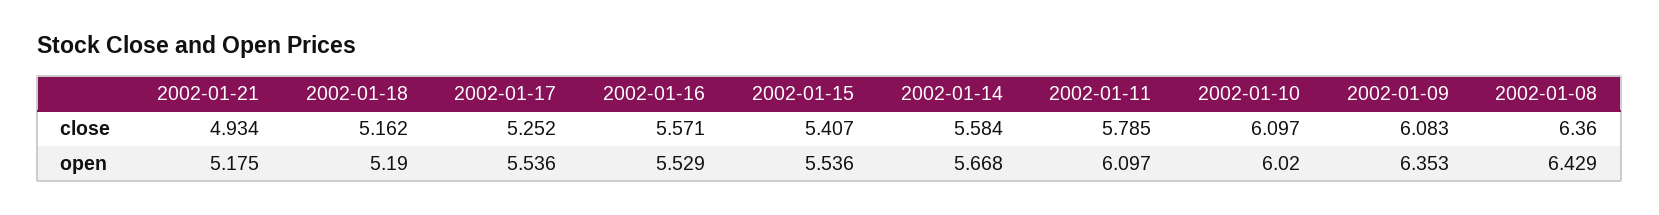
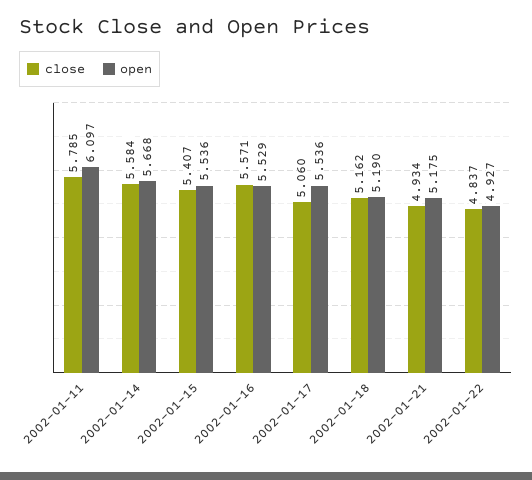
close, 2002-01-17: 5.252 -> 5.06
close, 2002-01-10: 6.097 -> none
close, 2002-01-09: 6.083 -> none
close, 2002-01-08: 6.36 -> none
open, 2002-01-10: 6.02 -> none
open, 2002-01-09: 6.353 -> none
open, 2002-01-08: 6.429 -> none
close, 2002-01-22: none -> 4.837
open, 2002-01-22: none -> 4.927

